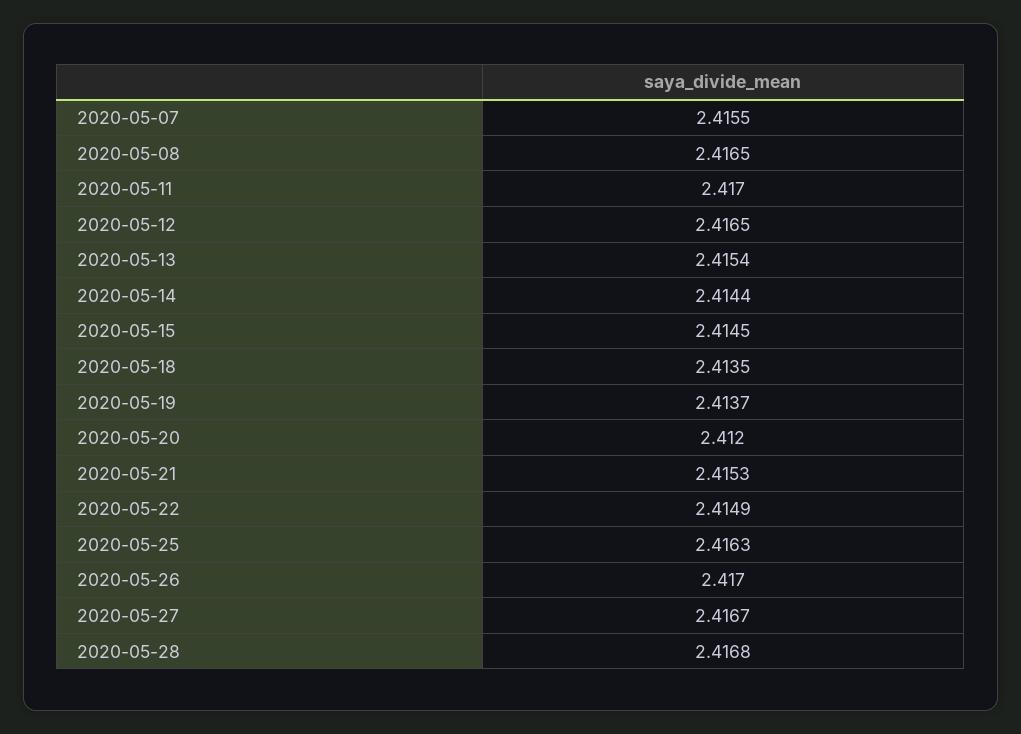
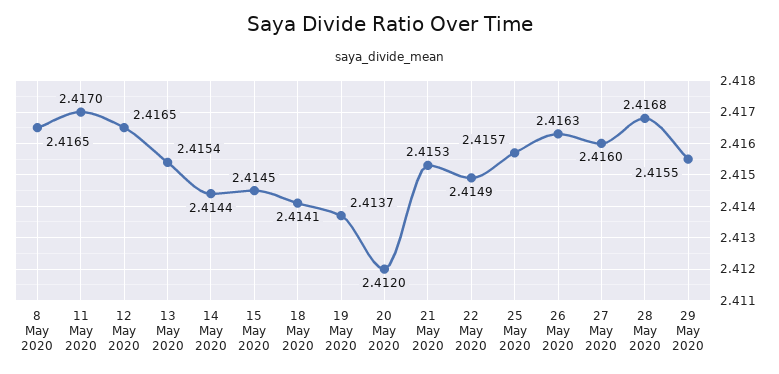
2020-05-07: 2.4155 -> none
2020-05-18: 2.4135 -> 2.4141
2020-05-25: 2.4163 -> 2.4157
2020-05-26: 2.417 -> 2.4163
2020-05-27: 2.4167 -> 2.416
29 May 2020: none -> 2.4155

